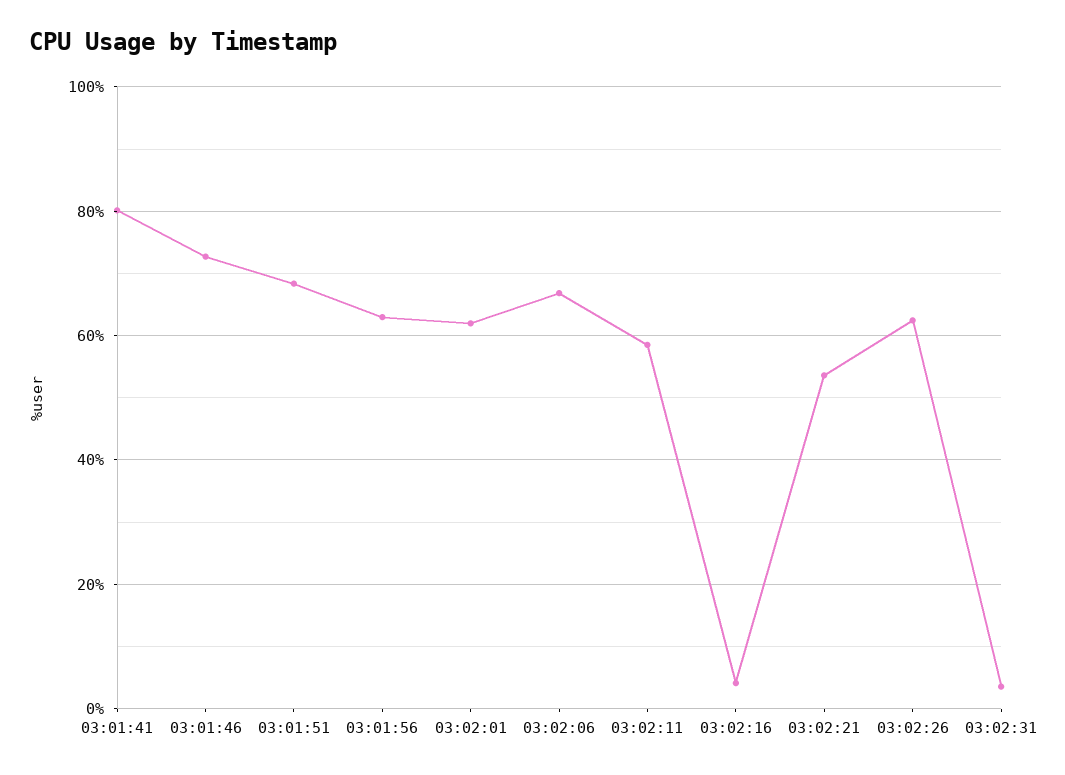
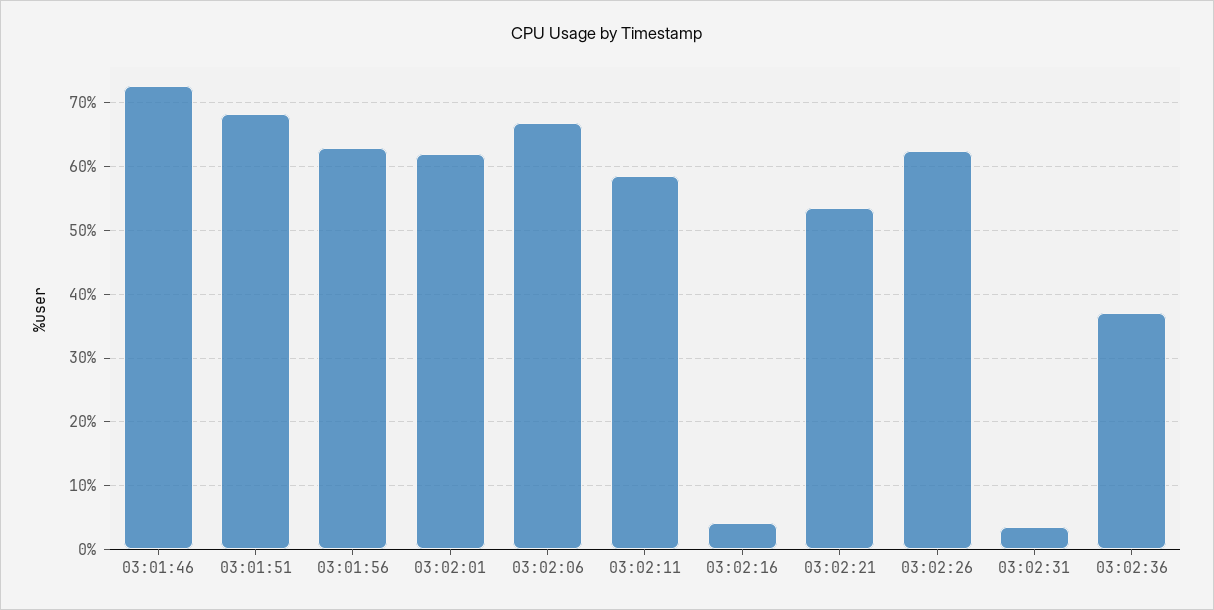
03:01:41: 80 -> none
03:02:36: none -> 37

